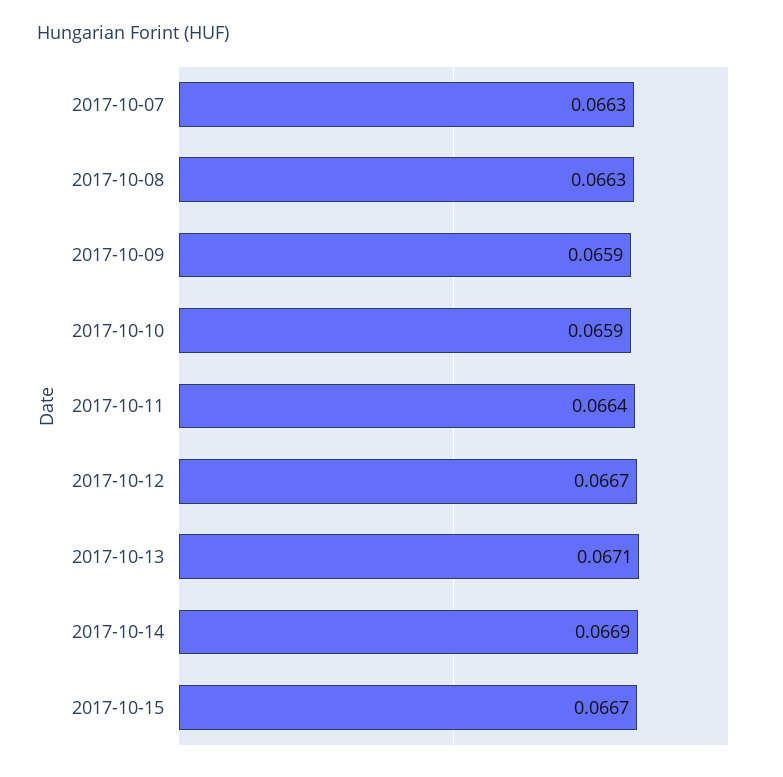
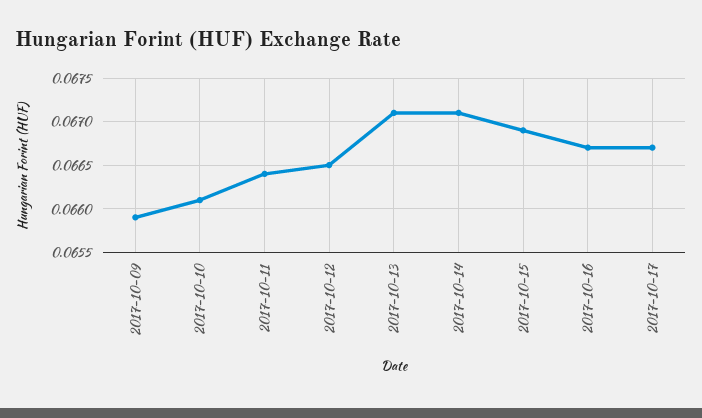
2017-10-07: 0.0663 -> none
2017-10-08: 0.0663 -> none
2017-10-10: 0.0659 -> 0.0661
2017-10-12: 0.0667 -> 0.0665
2017-10-14: 0.0669 -> 0.0671
2017-10-15: 0.0667 -> 0.0669
2017-10-16: none -> 0.0667
2017-10-17: none -> 0.0667

